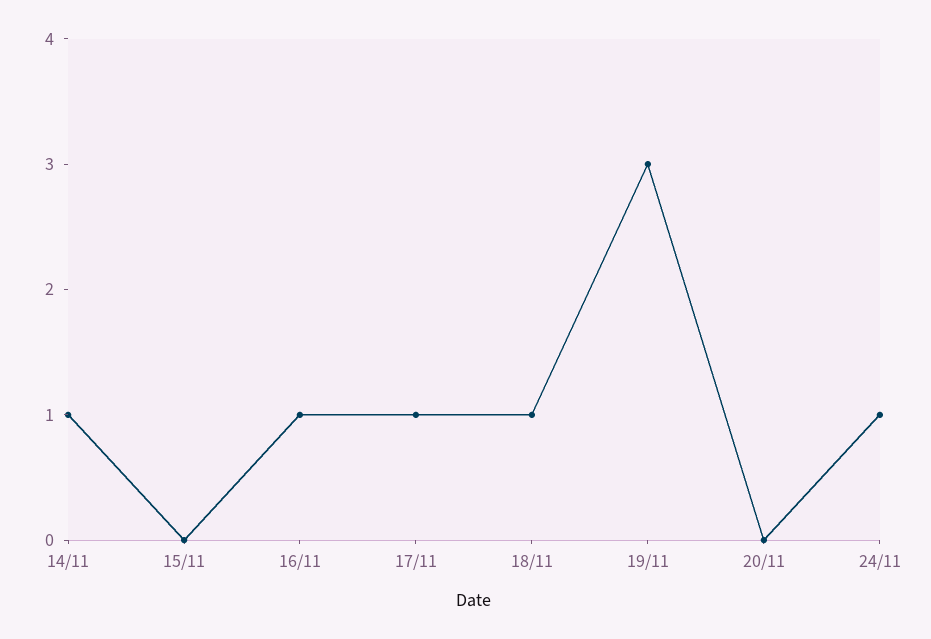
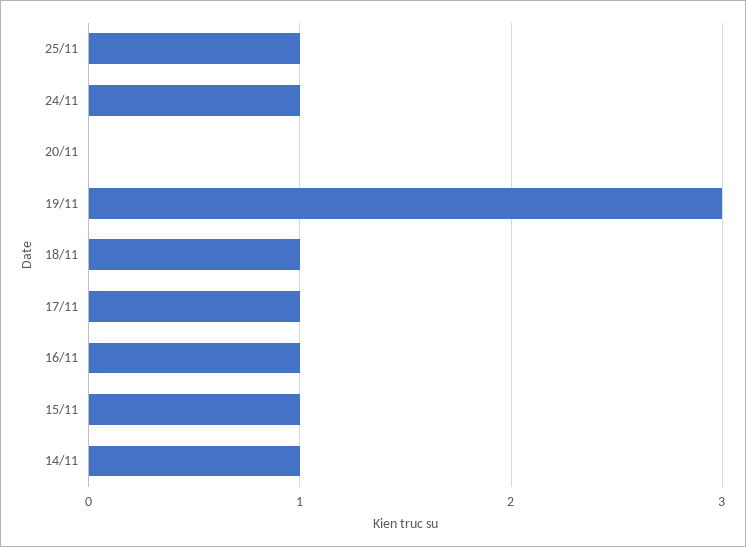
15/11: 0 -> 1
25/11: none -> 1

